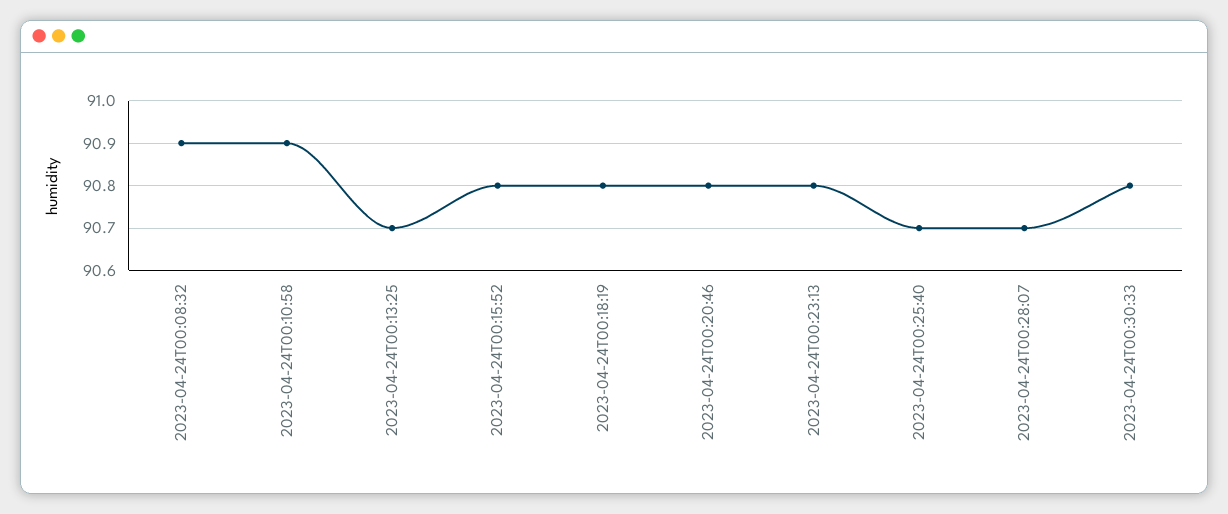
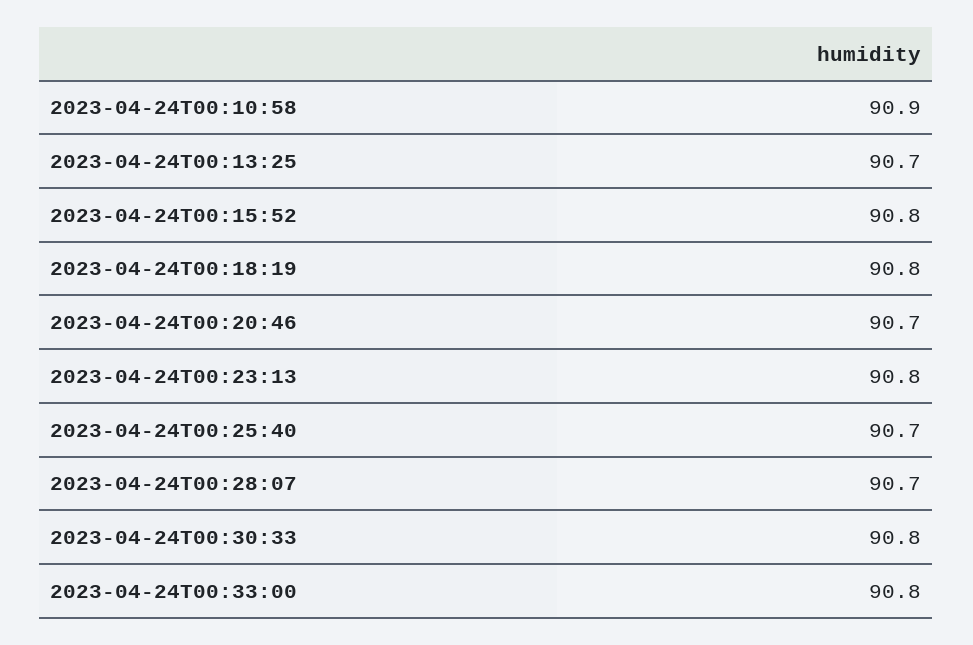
2023-04-24T00:08:32: 90.9 -> none
2023-04-24T00:20:46: 90.8 -> 90.7
2023-04-24T00:33:00: none -> 90.8

